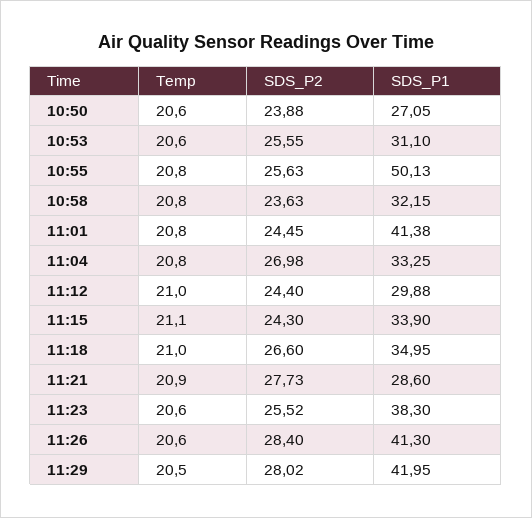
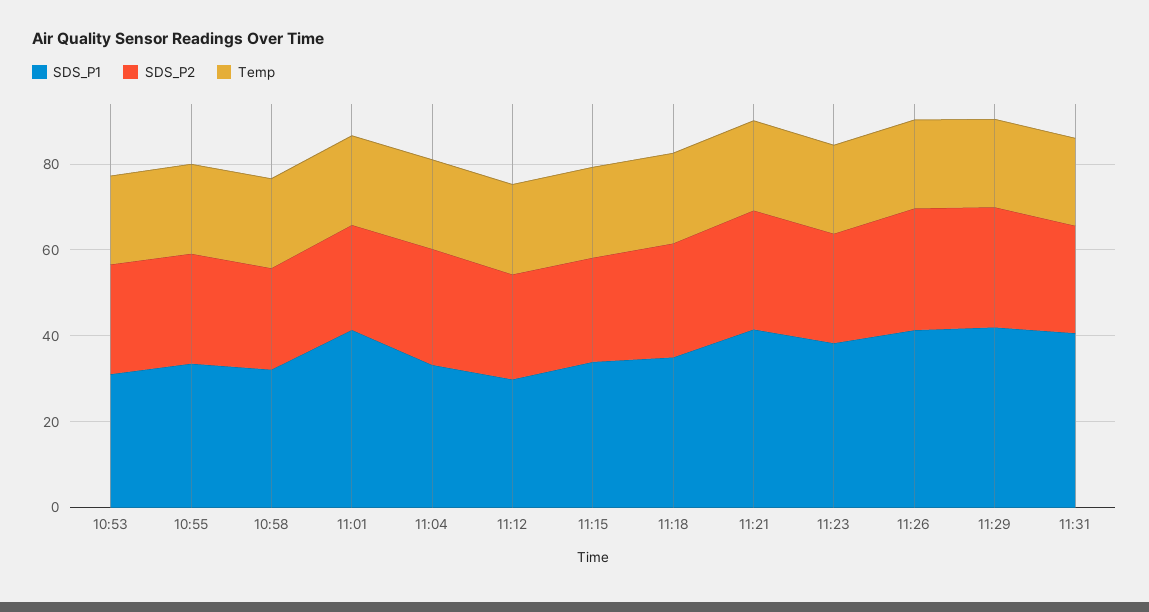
Temp, 10:50: 20.6 -> none
SDS_P2, 10:50: 23.88 -> none
SDS_P1, 10:50: 27.05 -> none
SDS_P1, 10:55: 50.13 -> 35
SDS_P1, 11:21: 28.6 -> 40
SDS_P1, 11:31: none -> 40
SDS_P2, 11:31: none -> 25
Temp, 11:31: none -> 20

